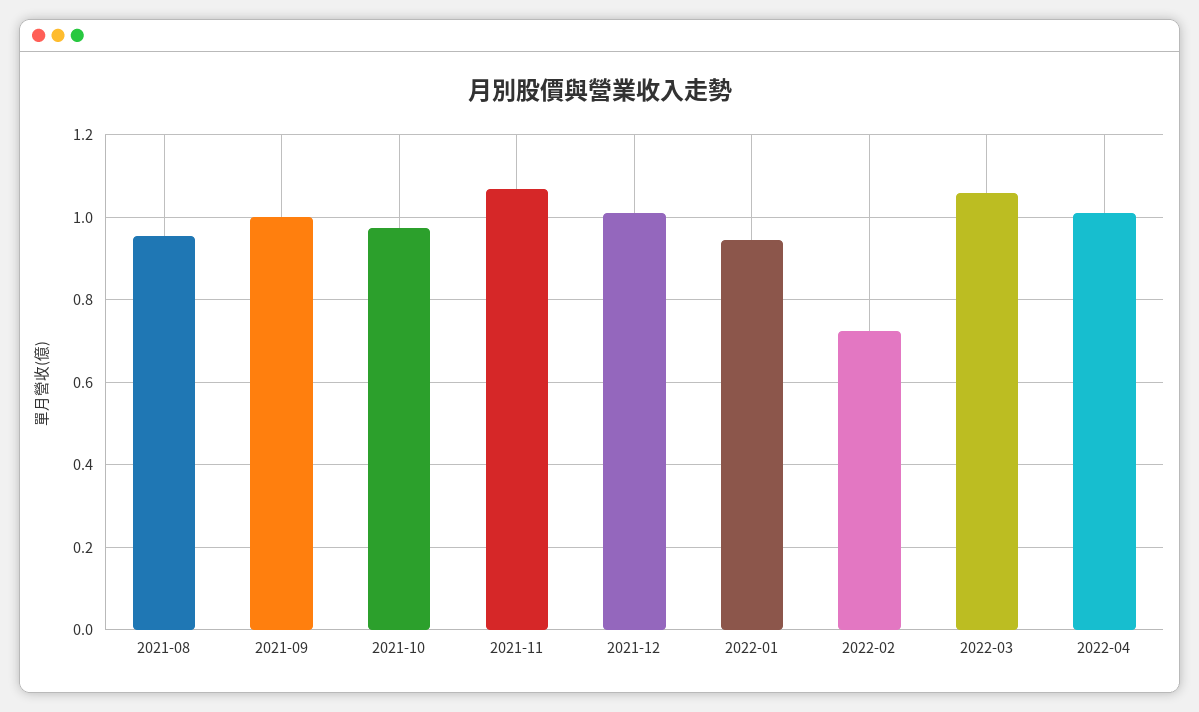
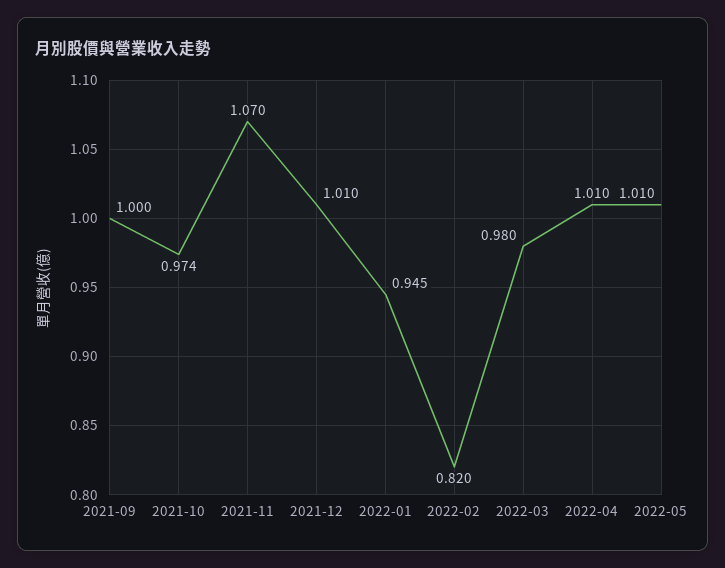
2021-08: 0.96 -> none
2022-02: 0.72 -> 0.82
2022-03: 1.06 -> 0.98
2022-05: none -> 1.01

